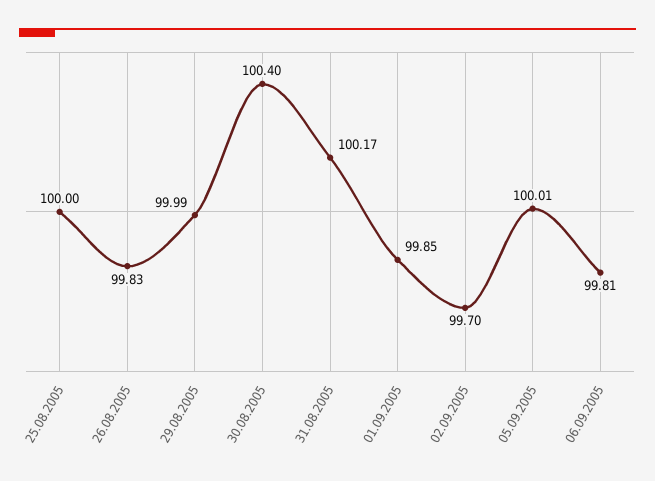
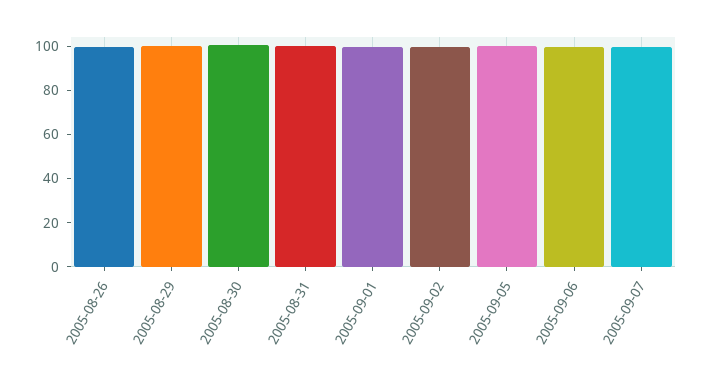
25.08.2005: 100 -> none
2005-09-07: none -> 100

